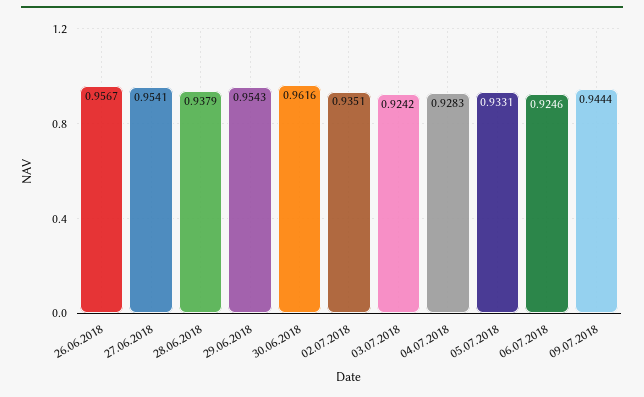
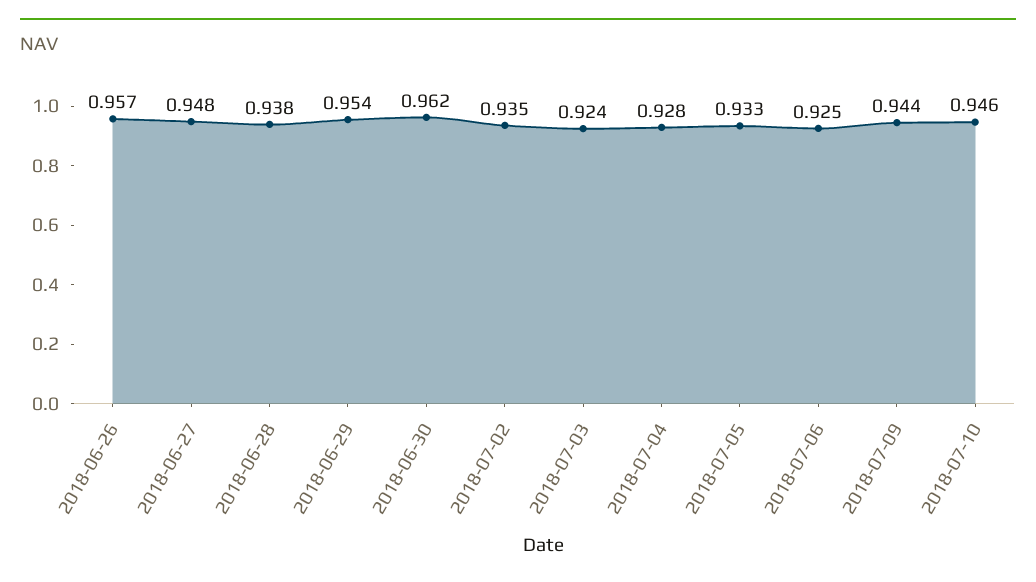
27.06.2018: 0.9541 -> 0.948
2018-07-10: none -> 0.946

